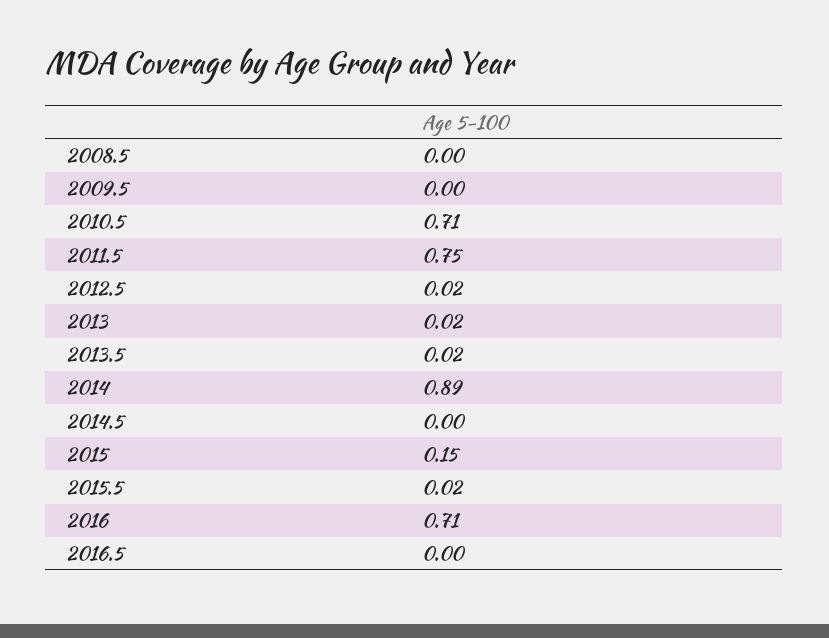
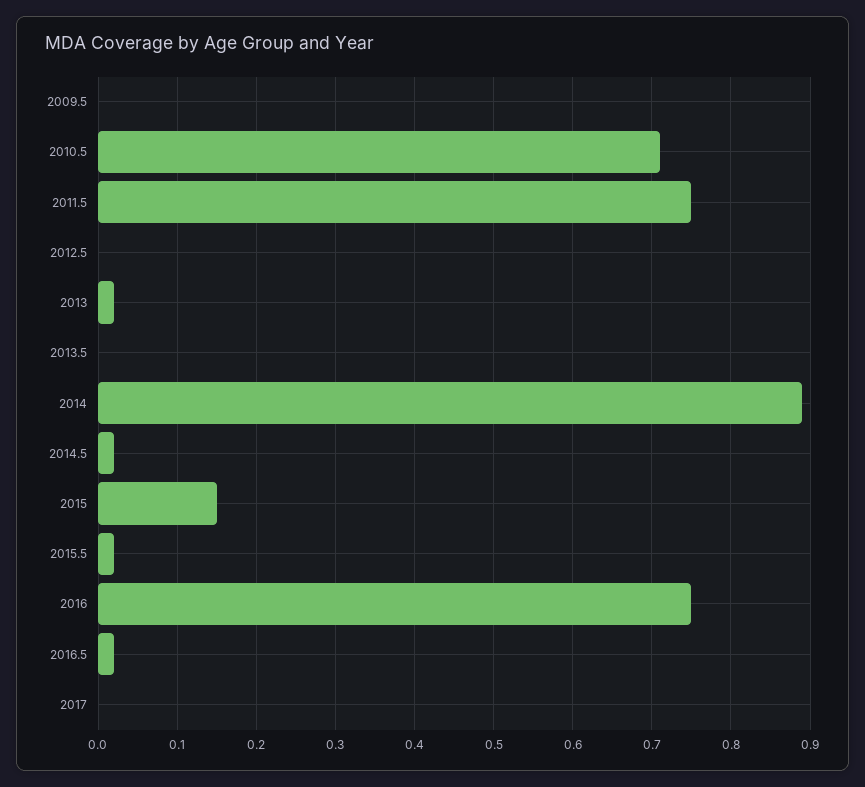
2008.5: 0 -> none
2012.5: 0.02 -> 0
2013.5: 0.02 -> 0
2014.5: 0 -> 0.02
2016: 0.71 -> 0.75
2016.5: 0 -> 0.02
2017: none -> 0

